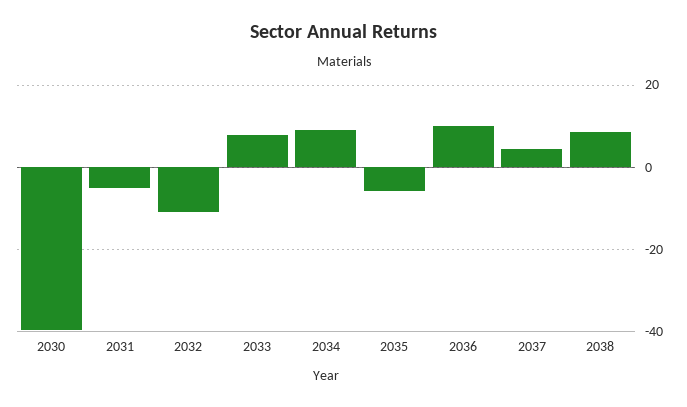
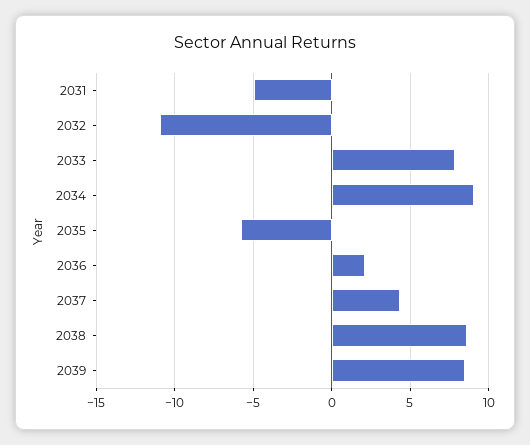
2030: -40 -> none
2036: 10 -> 2
2039: none -> 8.5

